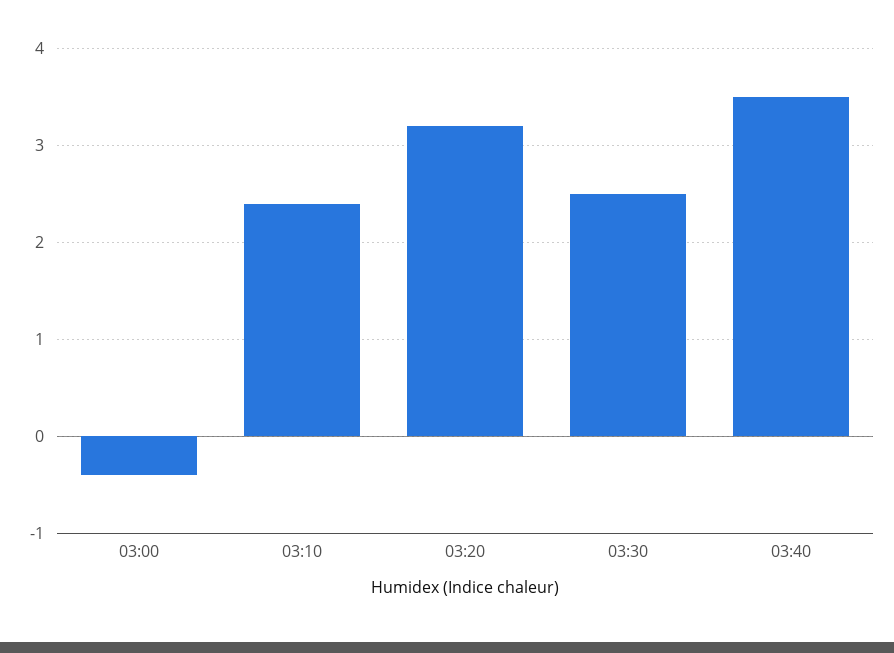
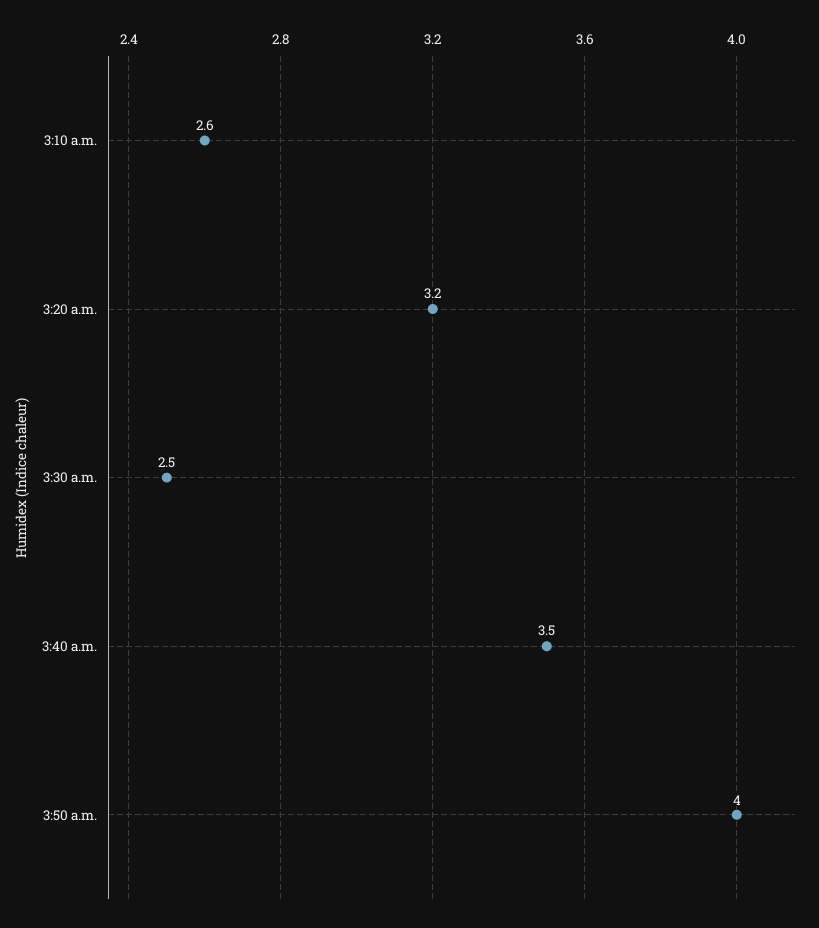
03:00: -0.4 -> none
03:10: 2.4 -> 2.6
3:50 a.m.: none -> 4

